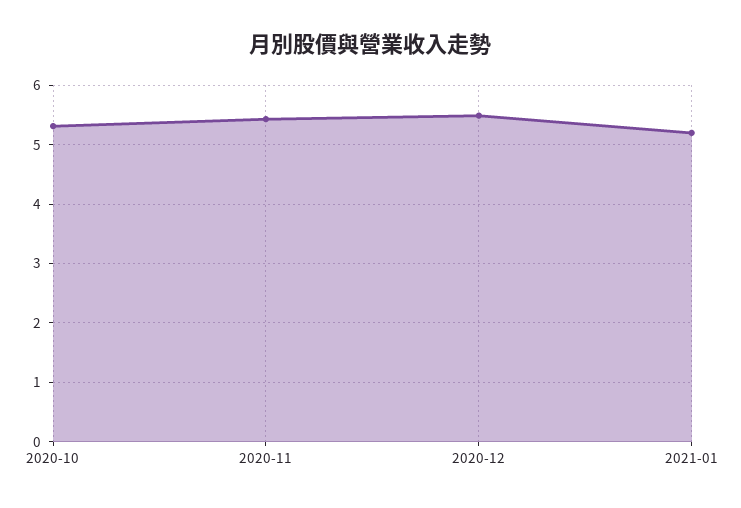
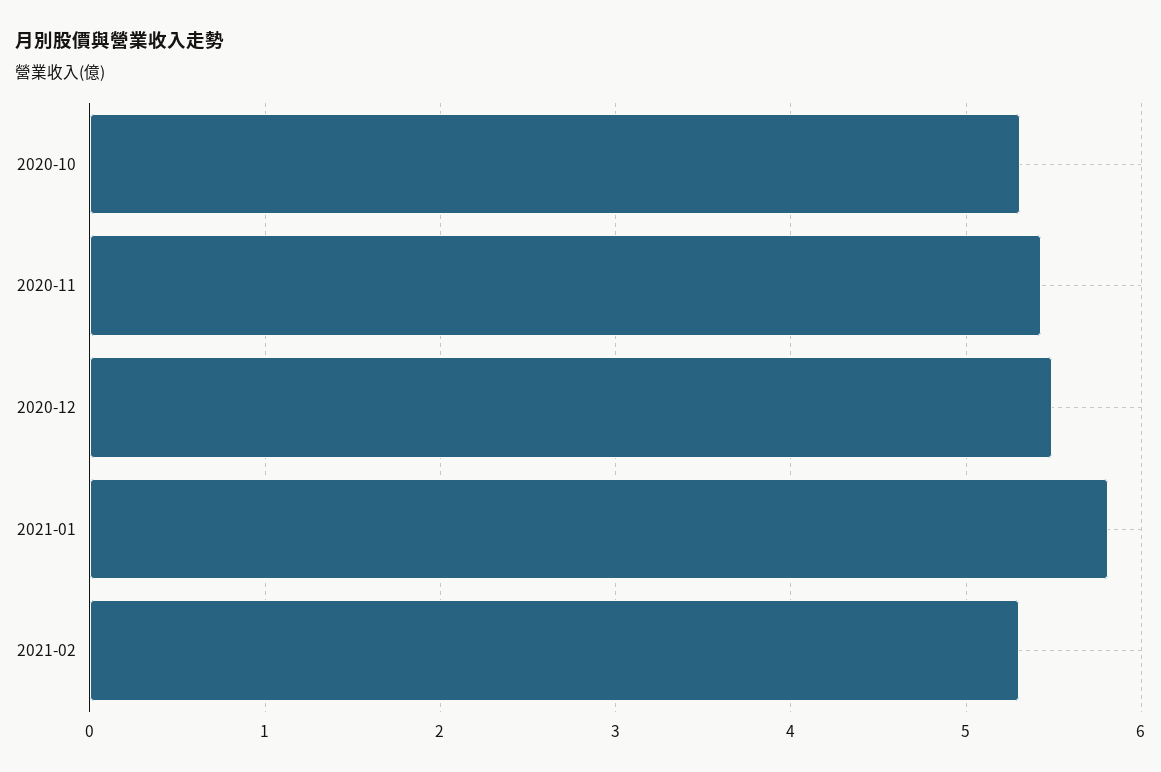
2021-01: 5.2 -> 5.8
2021-02: none -> 5.3

